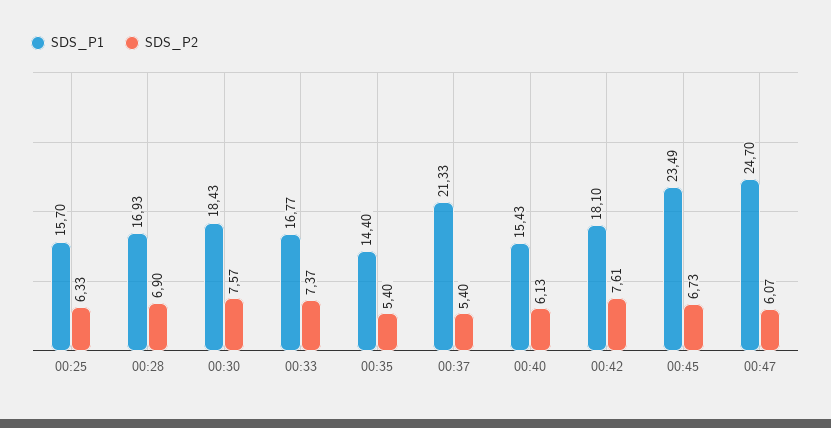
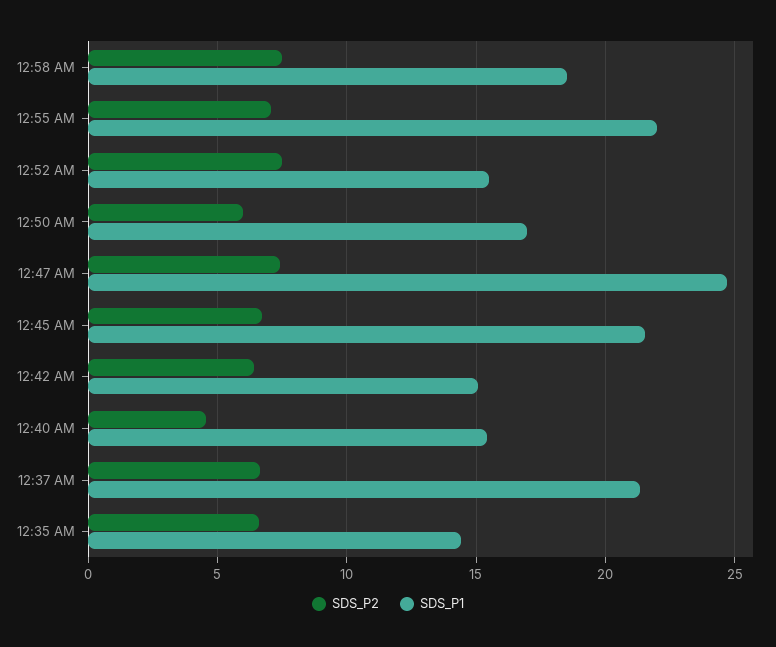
SDS_P1, 00:25: 15.7 -> none
SDS_P2, 00:25: 6.33 -> none
SDS_P1, 00:28: 16.93 -> none
SDS_P2, 00:28: 6.9 -> none
SDS_P1, 00:30: 18.43 -> none
SDS_P2, 00:30: 7.57 -> none
SDS_P1, 00:33: 16.77 -> none
SDS_P2, 00:33: 7.37 -> none
SDS_P2, 00:35: 5.4 -> 6.5
SDS_P2, 00:37: 5.4 -> 6.5
SDS_P2, 00:40: 6.13 -> 4.5
SDS_P1, 00:42: 18.1 -> 15
SDS_P2, 00:42: 7.61 -> 6.5
SDS_P1, 00:45: 23.49 -> 21.5
SDS_P2, 00:47: 6.07 -> 7.5
SDS_P2, 12:58 AM: none -> 7.5
SDS_P1, 12:58 AM: none -> 18.5
SDS_P2, 12:55 AM: none -> 7
SDS_P1, 12:55 AM: none -> 22
SDS_P2, 12:52 AM: none -> 7.5
SDS_P1, 12:52 AM: none -> 15.5
SDS_P2, 12:50 AM: none -> 6
SDS_P1, 12:50 AM: none -> 17

